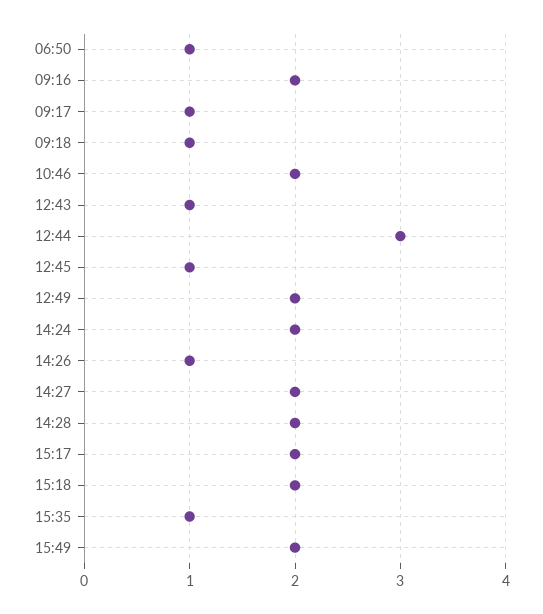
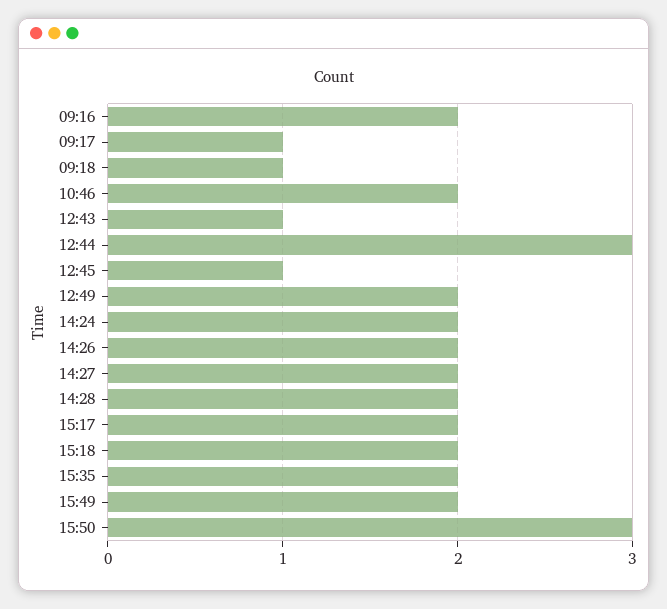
06:50: 1 -> none
14:26: 1 -> 2
15:35: 1 -> 2
15:50: none -> 3

